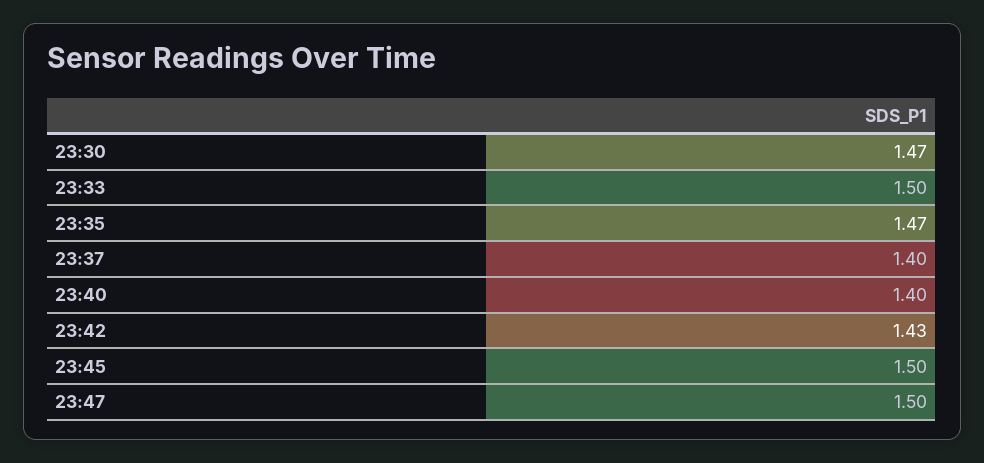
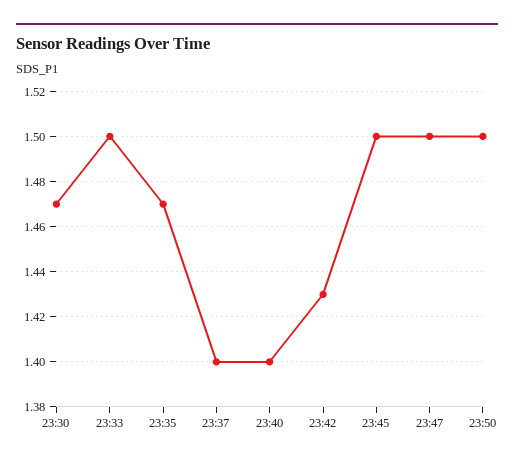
23:50: none -> 1.5

